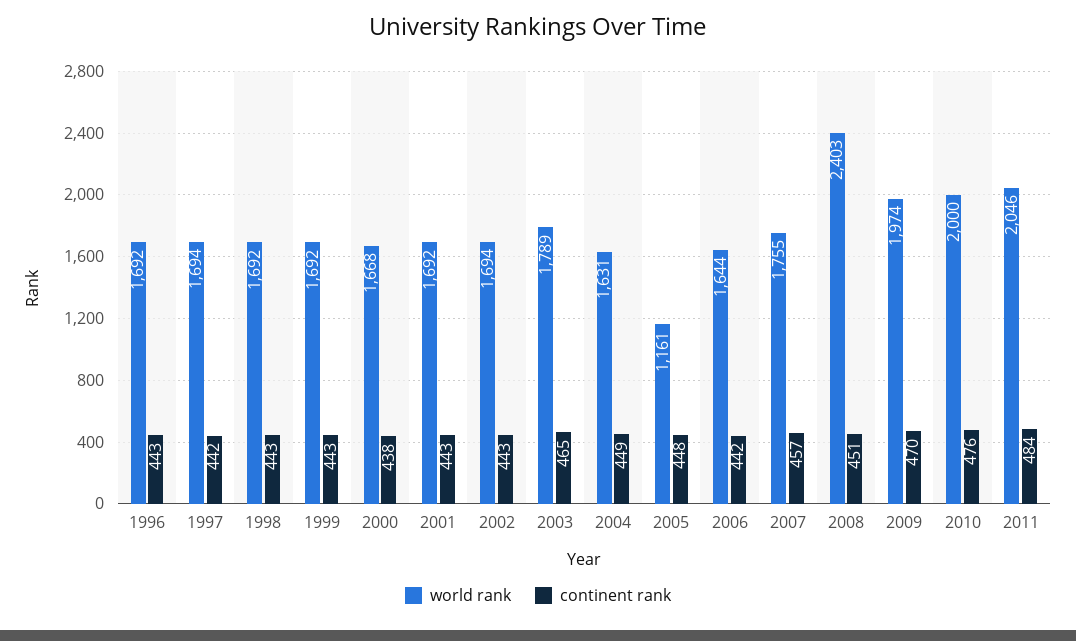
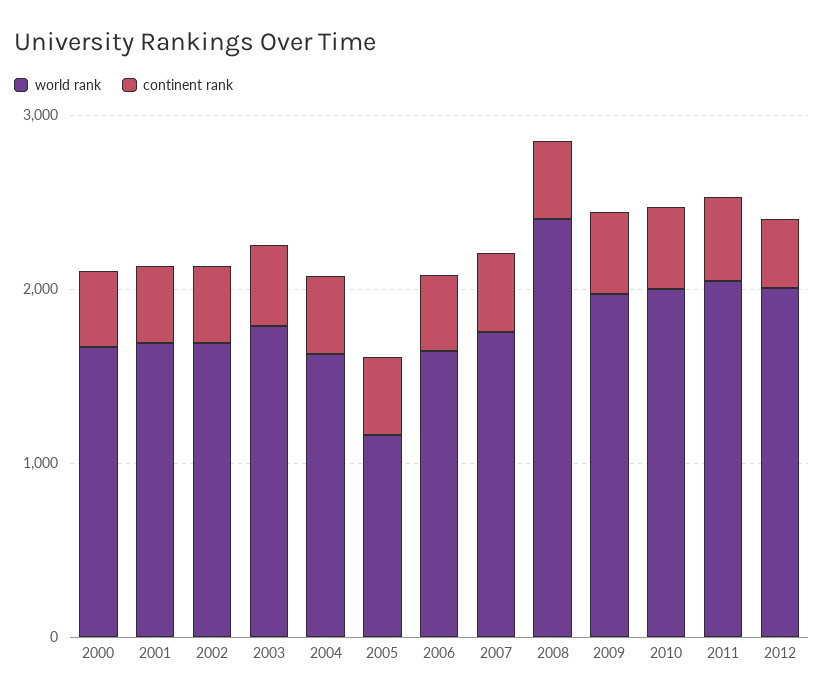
world rank, 1996: 1692 -> none
continent rank, 1996: 443 -> none
world rank, 1997: 1694 -> none
continent rank, 1997: 442 -> none
world rank, 1998: 1692 -> none
continent rank, 1998: 443 -> none
world rank, 1999: 1692 -> none
continent rank, 1999: 443 -> none
world rank, 2012: none -> 2000
continent rank, 2012: none -> 400

